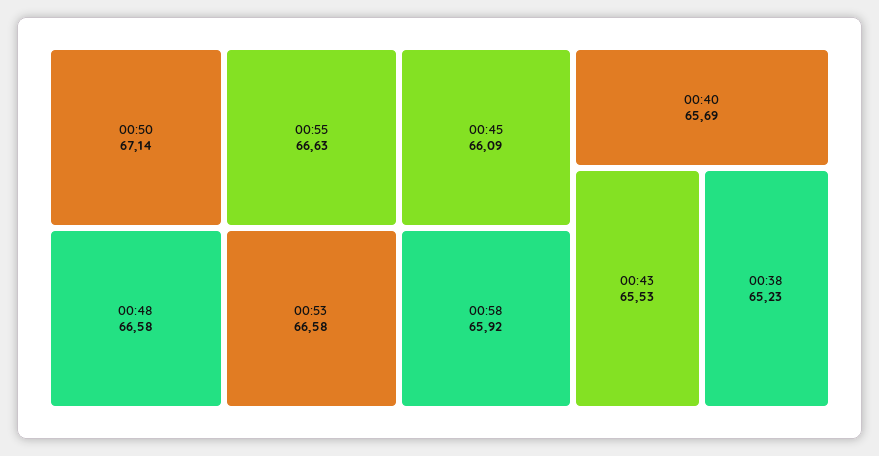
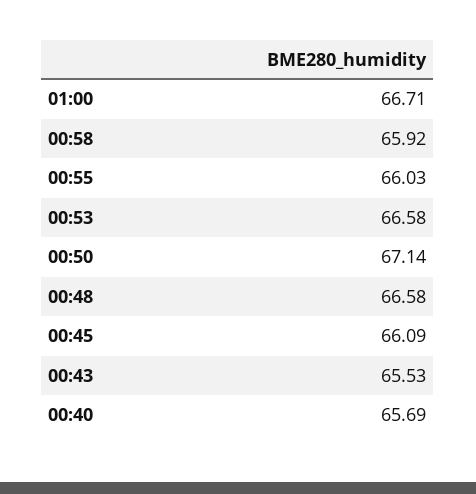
00:55: 66.63 -> 66.03
00:38: 65.23 -> none
01:00: none -> 66.71

